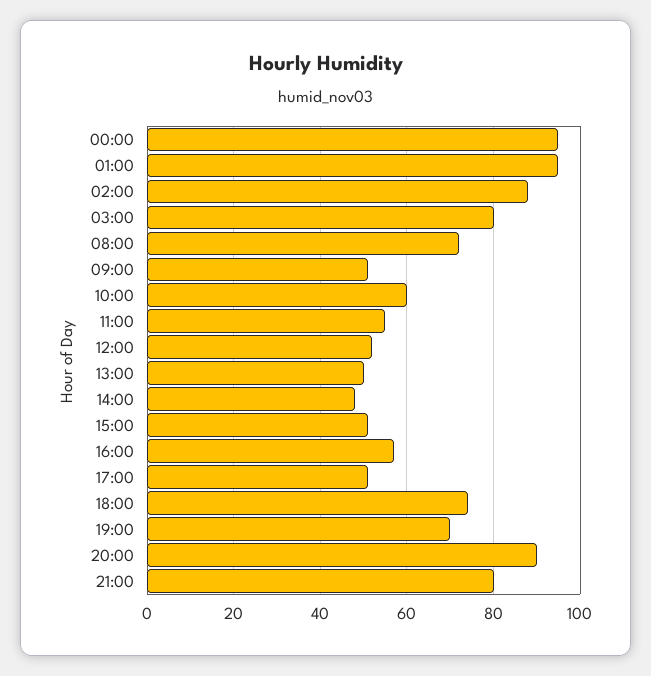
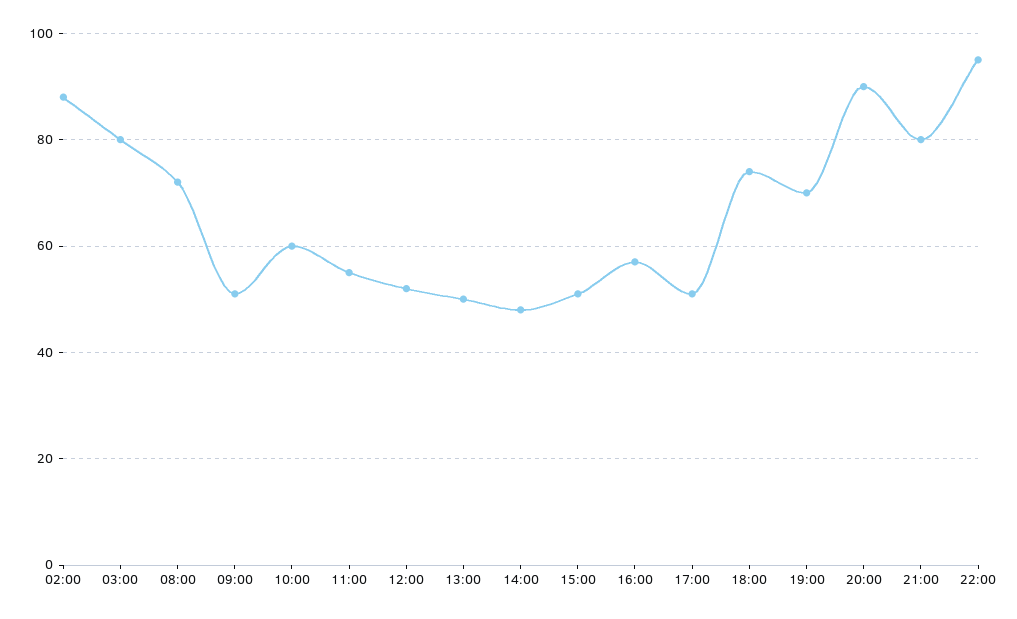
00:00: 95 -> none
01:00: 95 -> none
22:00: none -> 95

